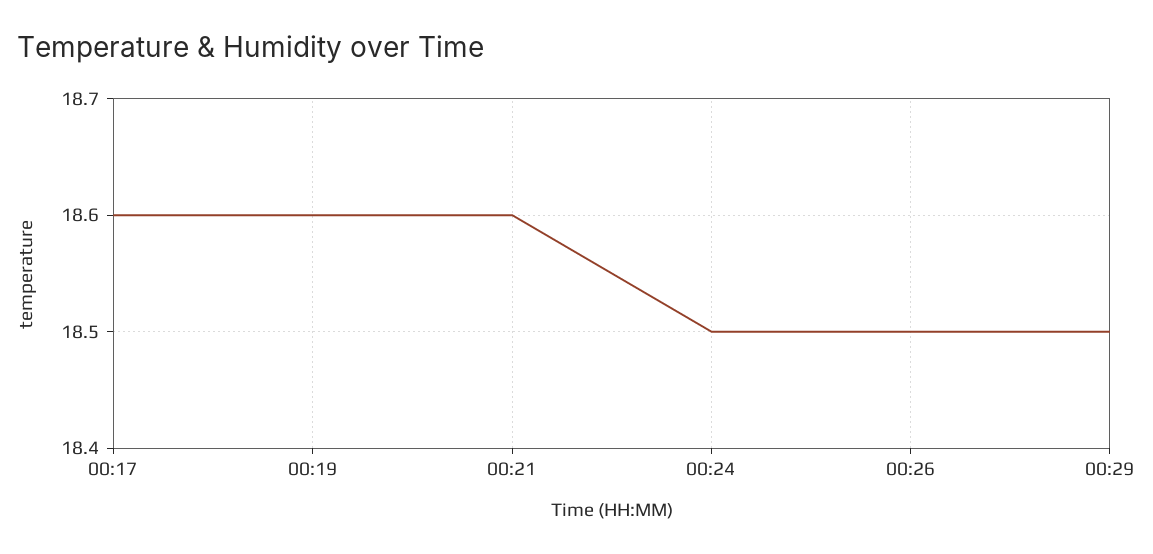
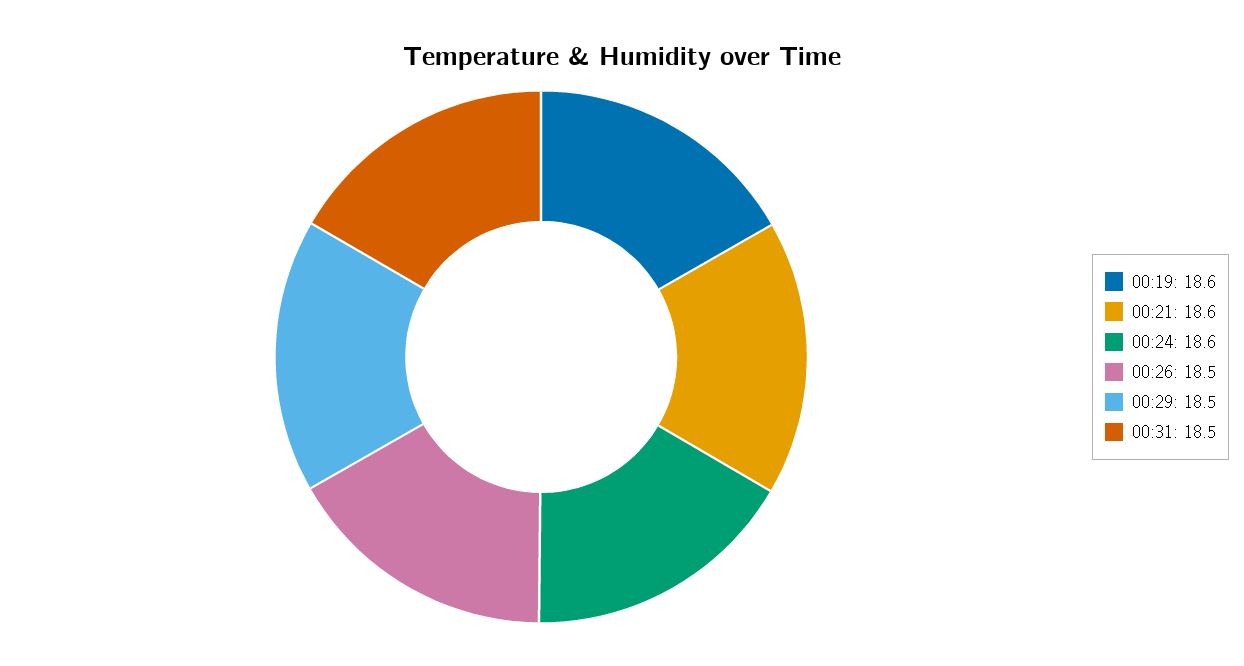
00:17: 18.6 -> none
00:24: 18.5 -> 18.6
00:31: none -> 18.5

